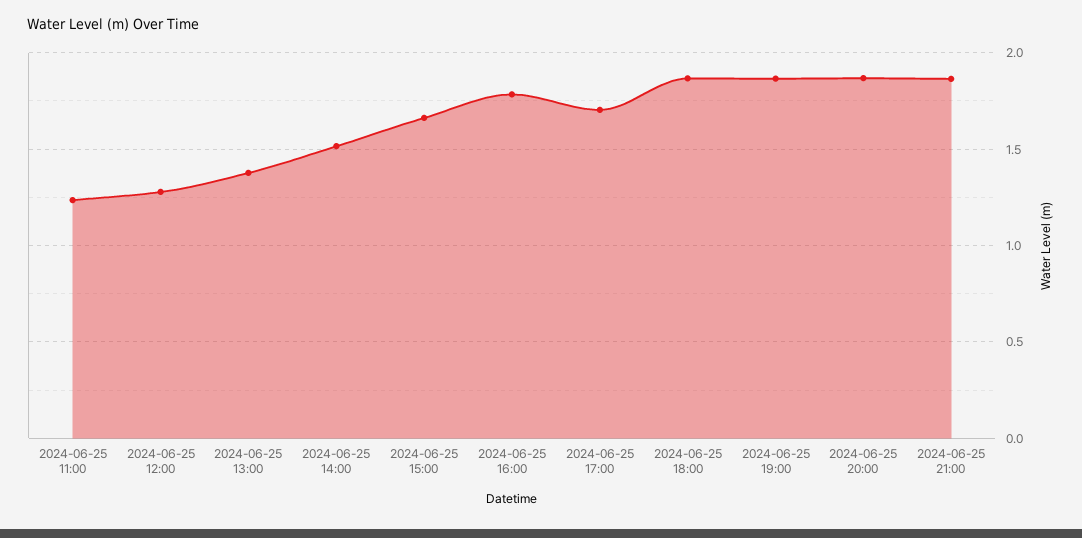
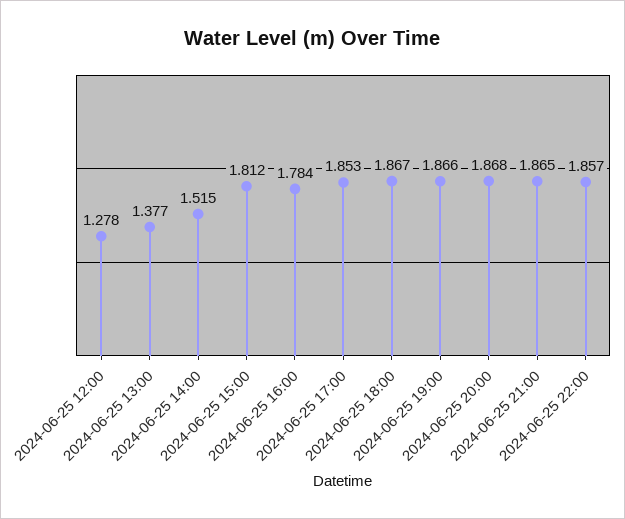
2024-06-25 11:00: 1.25 -> none
2024-06-25 15:00: 1.65 -> 1.812
2024-06-25 17:00: 1.7 -> 1.853
2024-06-25 22:00: none -> 1.857

